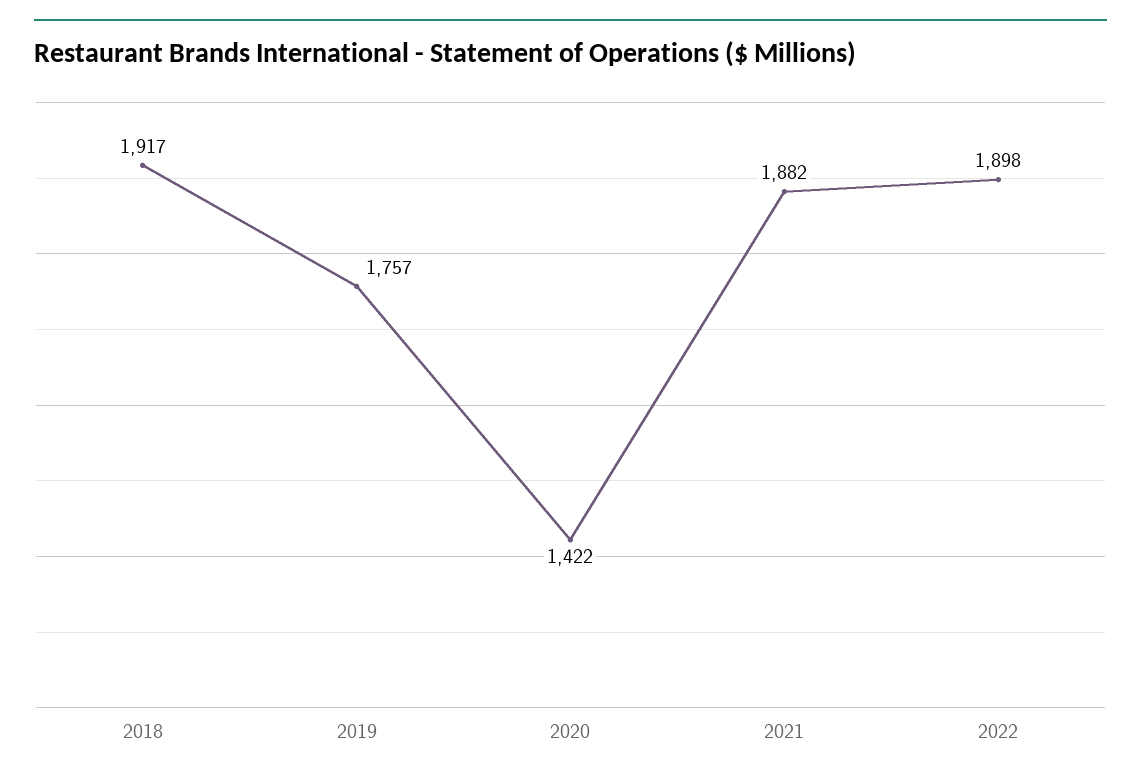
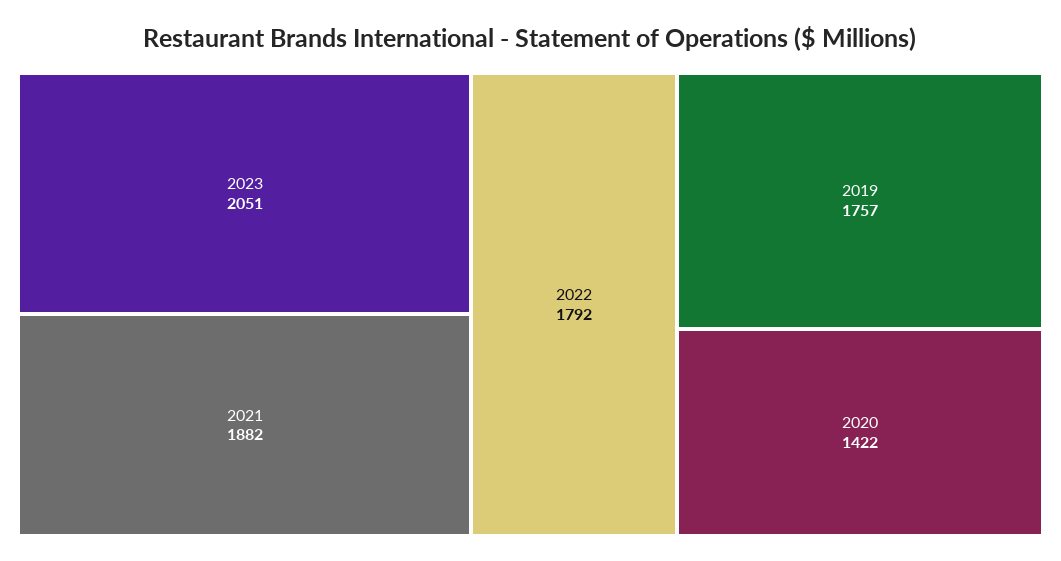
2018: 1917 -> none
2022: 1898 -> 1792
2023: none -> 2051

